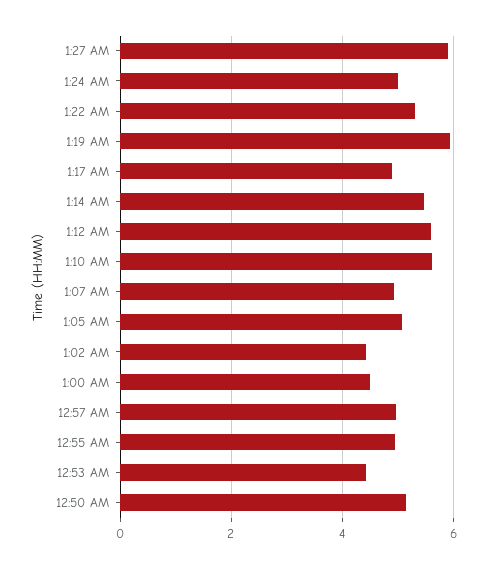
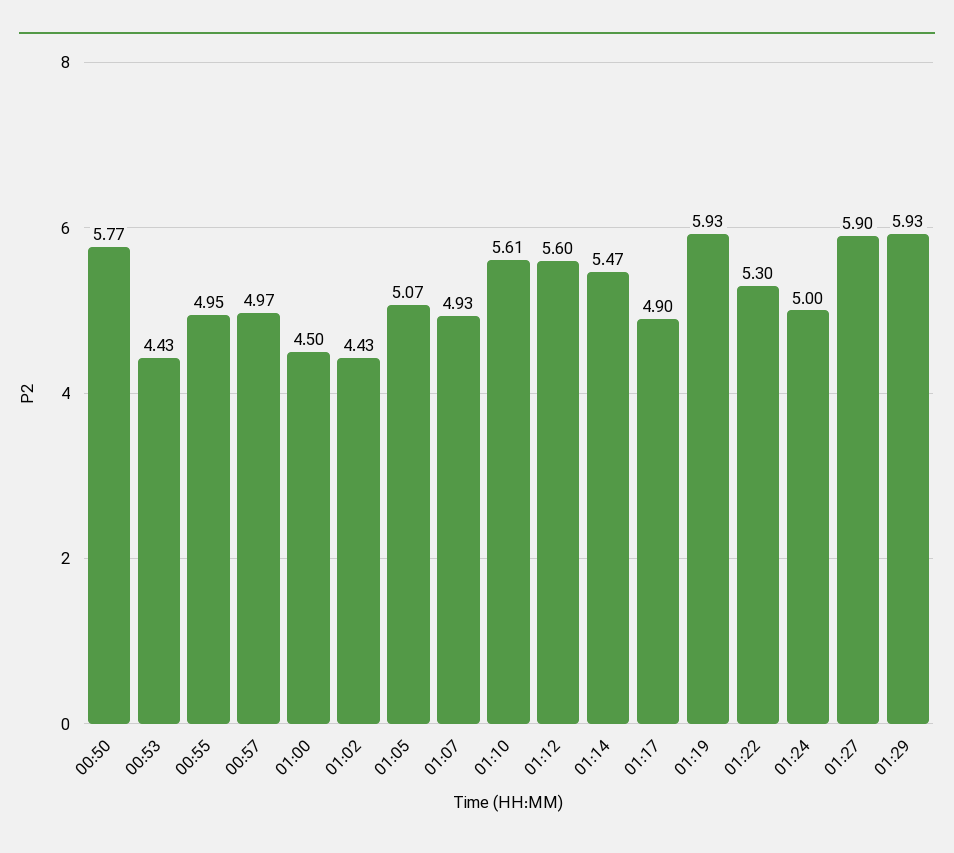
12:50 AM: 5.2 -> 5.77
01:29: none -> 5.93

